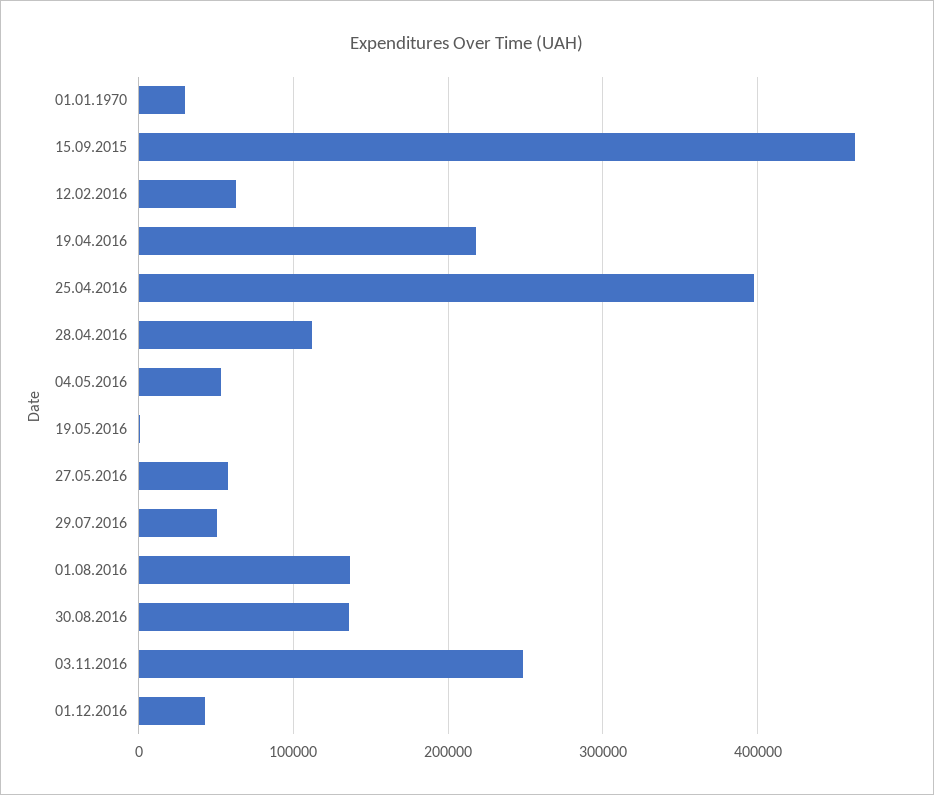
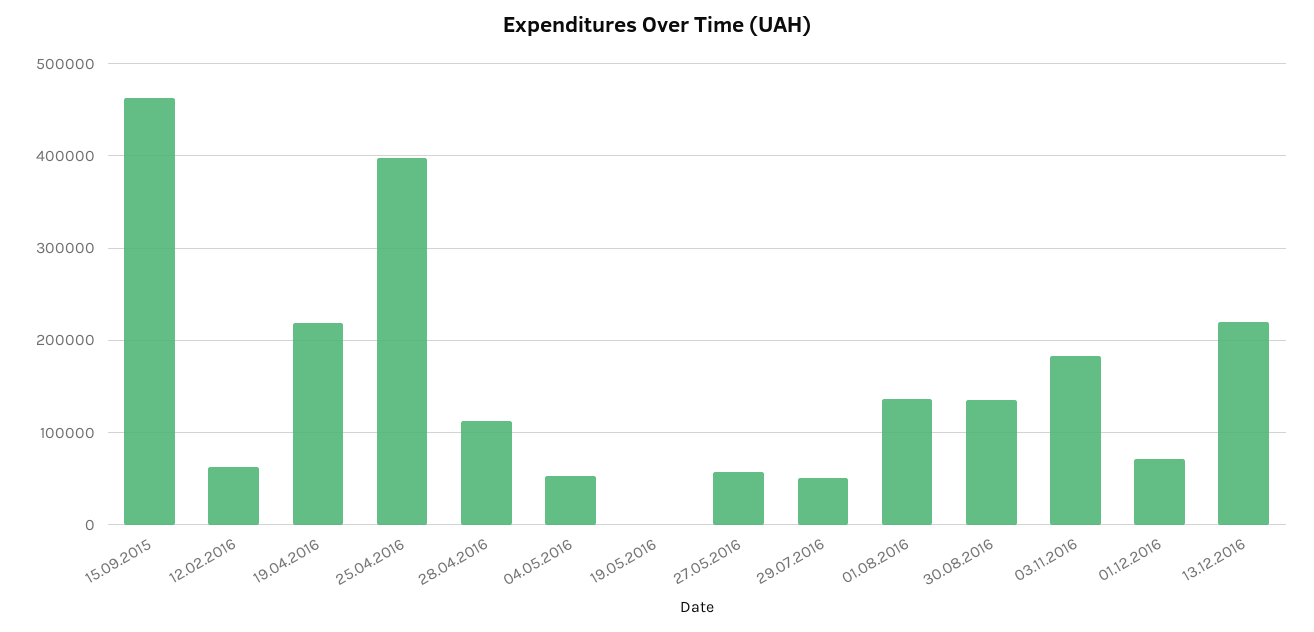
01.01.1970: 30000 -> none
03.11.2016: 250000 -> 180000
01.12.2016: 40000 -> 70000
13.12.2016: none -> 220000

